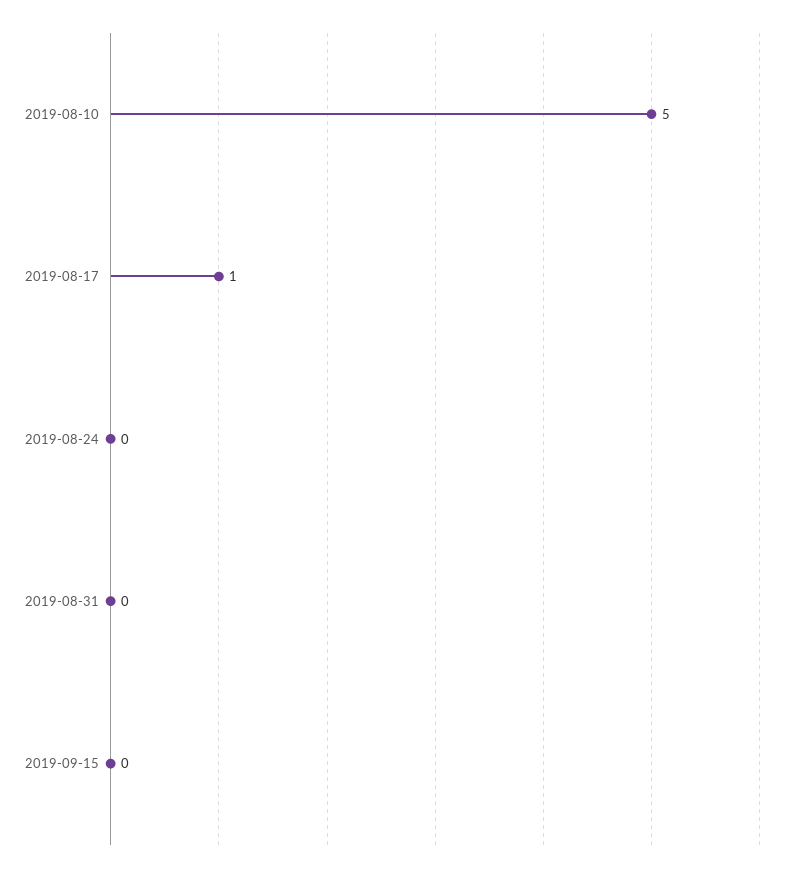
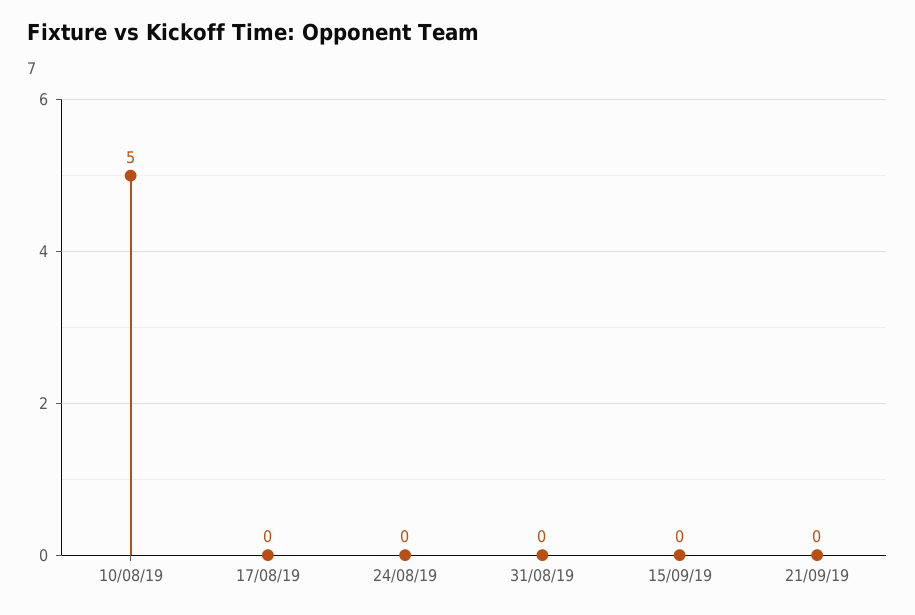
2019-08-17: 1 -> 0
21/09/19: none -> 0

